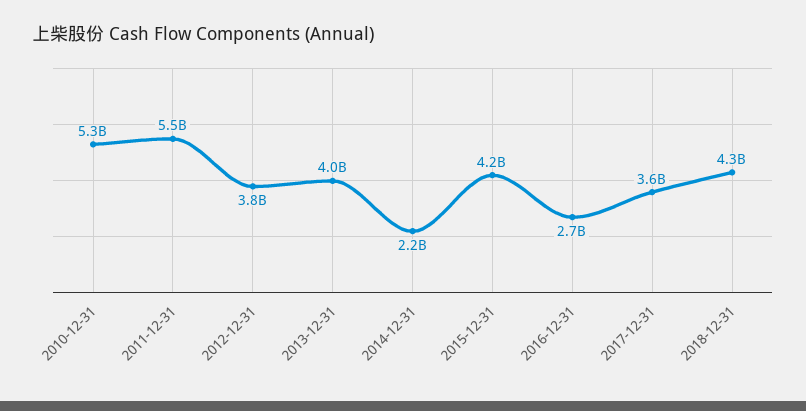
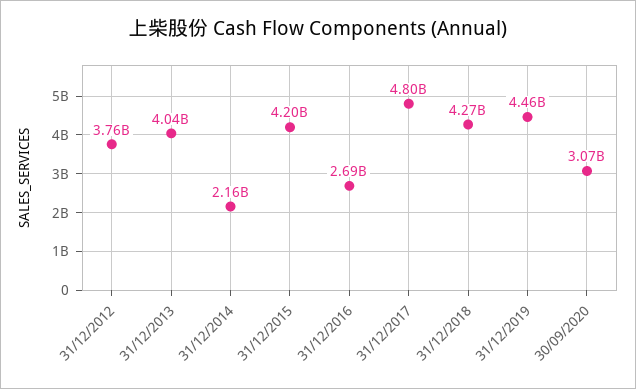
2010-12-31: 5300000000 -> none
2011-12-31: 5500000000 -> none
2017-12-31: 3600000000 -> 4800000000
31/12/2019: none -> 4460000000
30/09/2020: none -> 3070000000

